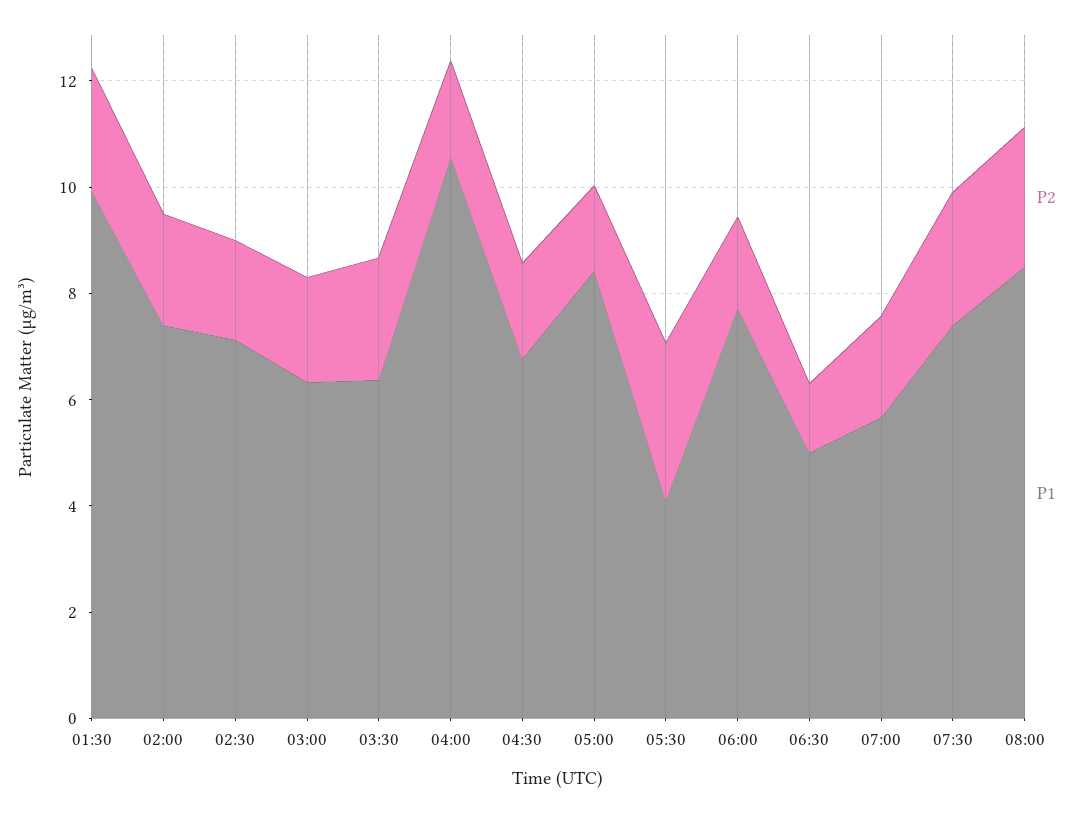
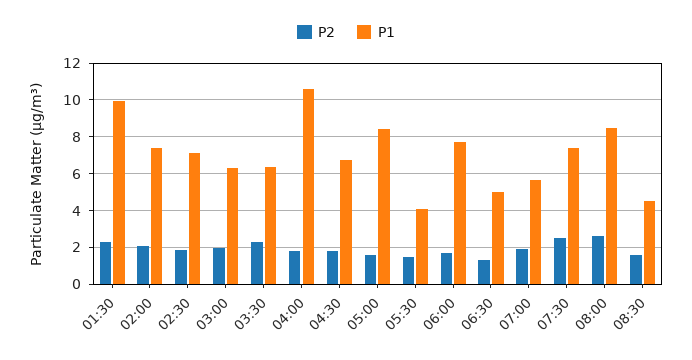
P2, 05:30: 3 -> 1.5
P2, 08:30: none -> 1.5
P1, 08:30: none -> 4.5

